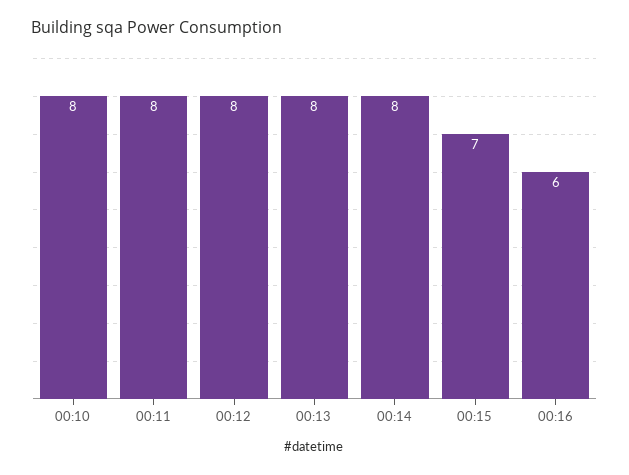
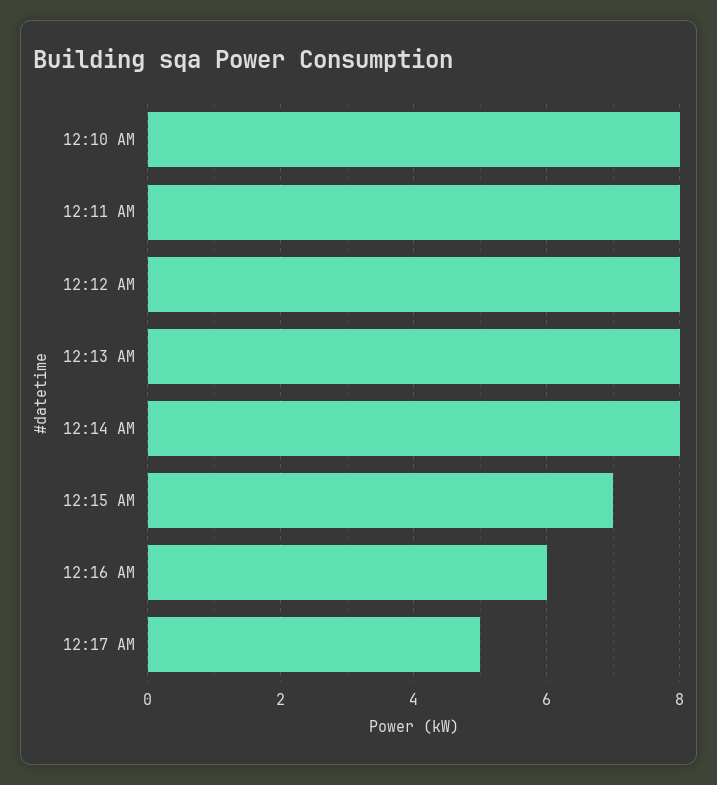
12:17 AM: none -> 5

